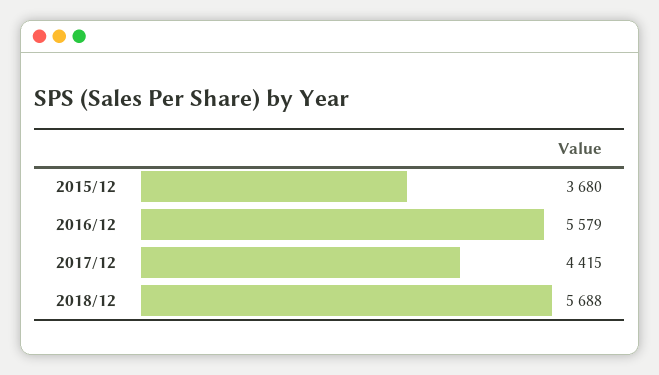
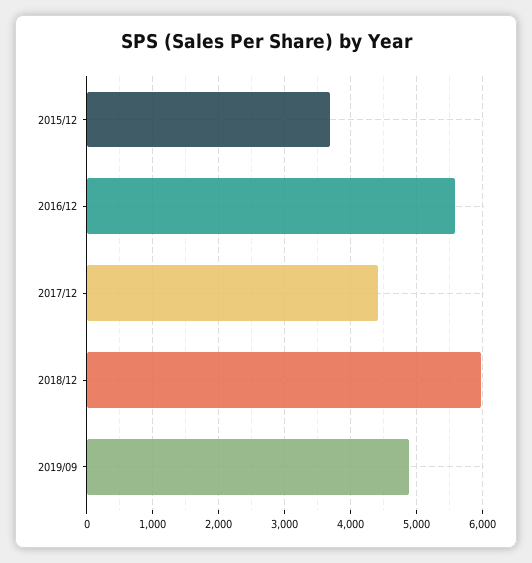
2018/12: 5688 -> 6000
2019/09: none -> 4900

